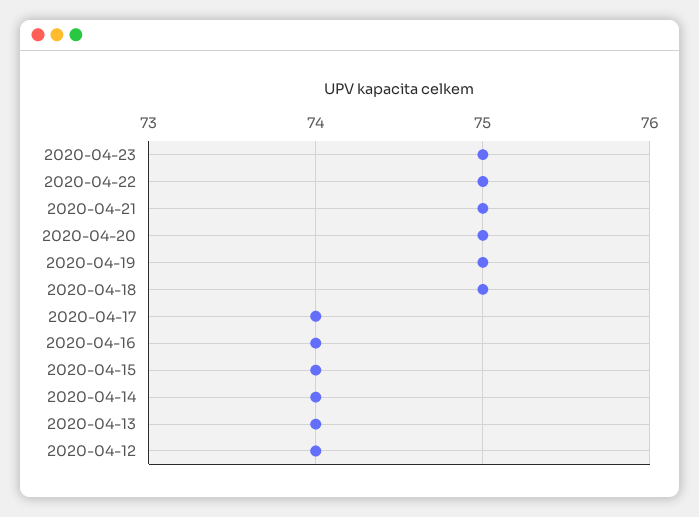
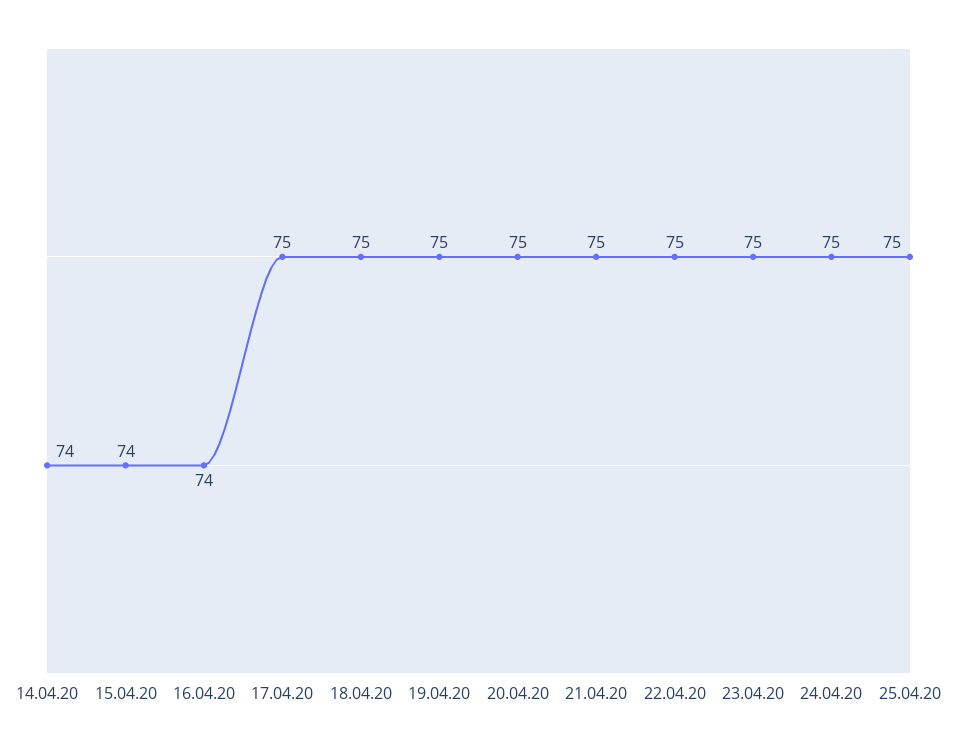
2020-04-17: 74 -> 75
2020-04-13: 74 -> none
2020-04-12: 74 -> none
24.04.20: none -> 75
25.04.20: none -> 75

